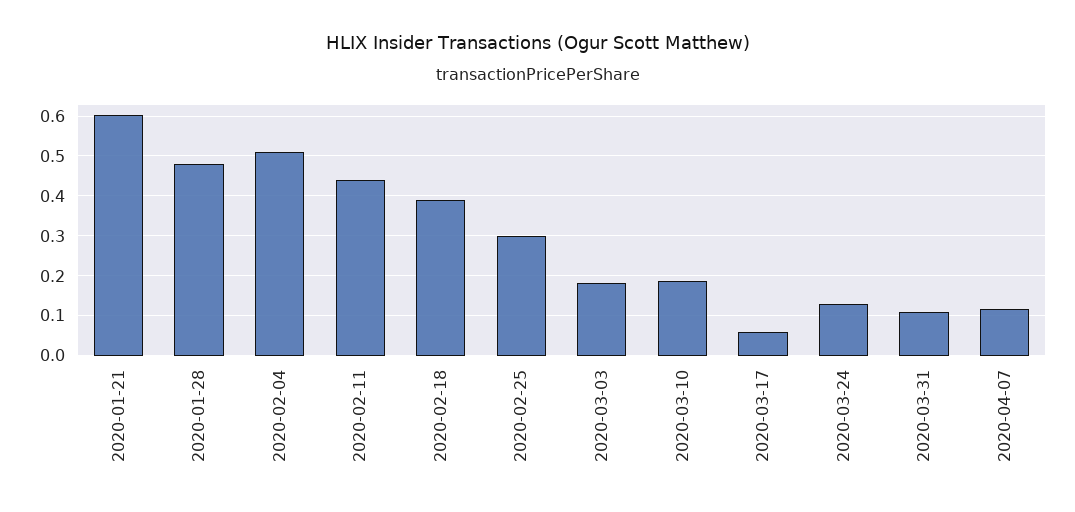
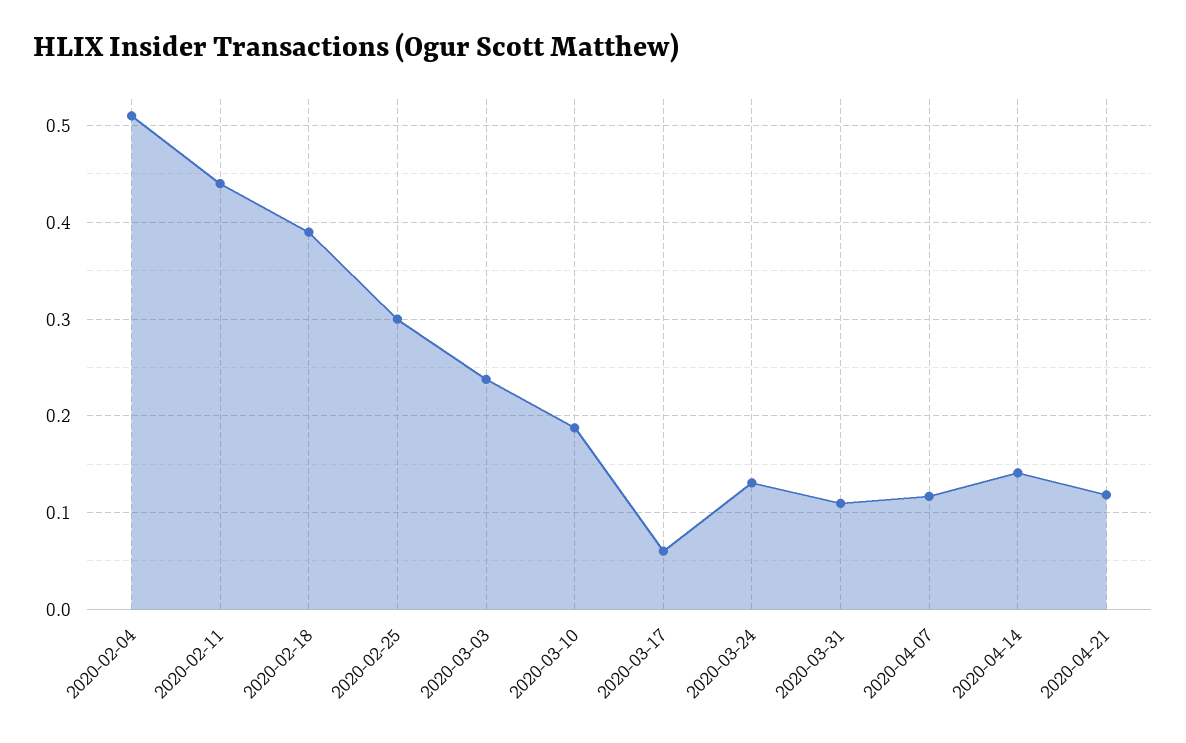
2020-01-21: 0.6 -> none
2020-01-28: 0.48 -> none
2020-03-03: 0.18 -> 0.24
2020-04-14: none -> 0.14
2020-04-21: none -> 0.12

